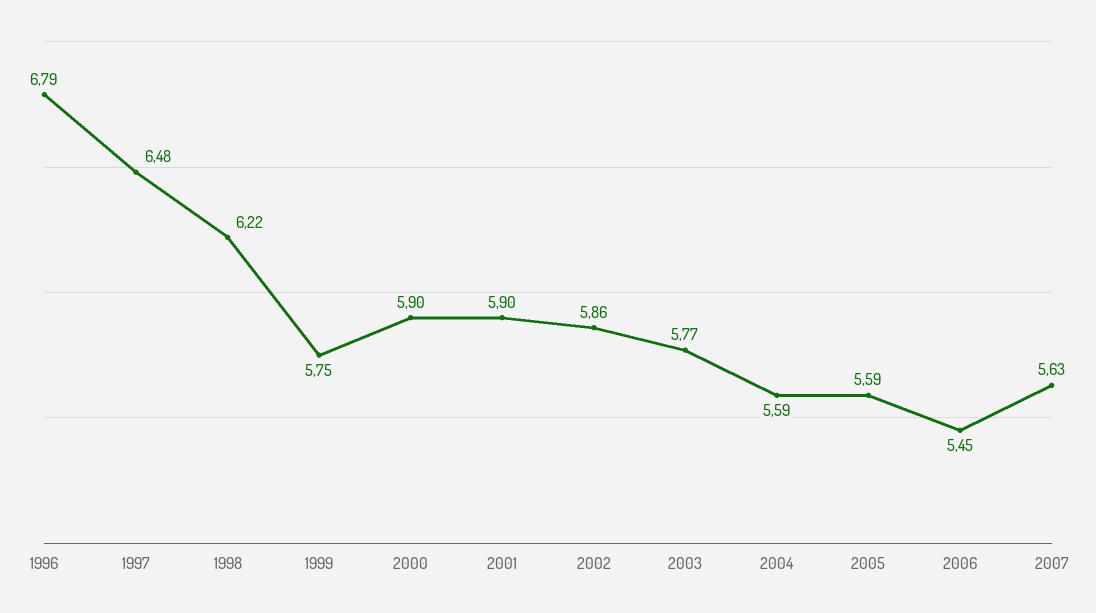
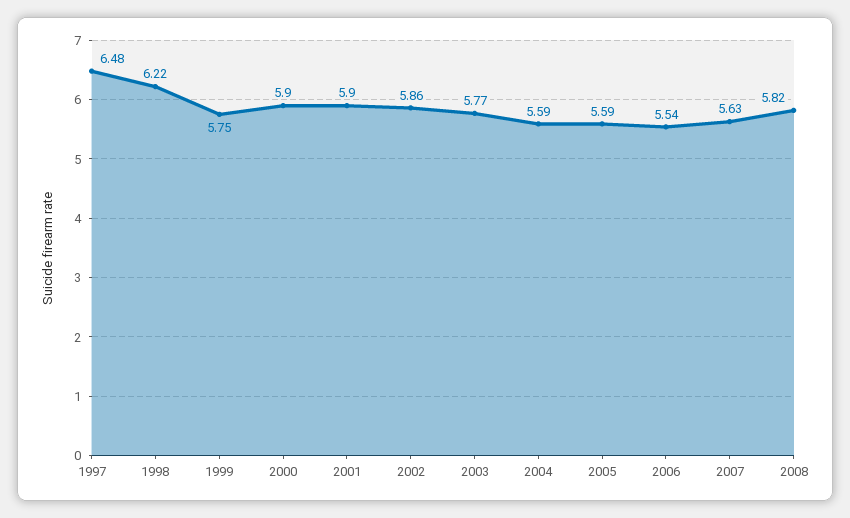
1996: 6.79 -> none
2006: 5.45 -> 5.54
2008: none -> 5.82

